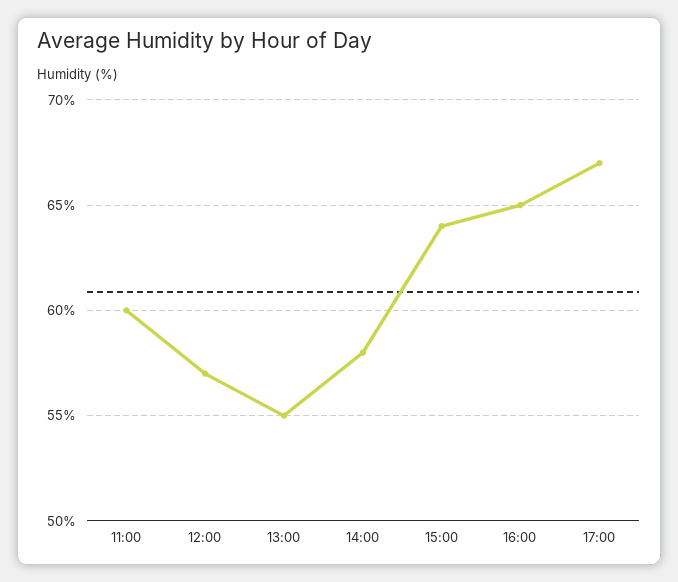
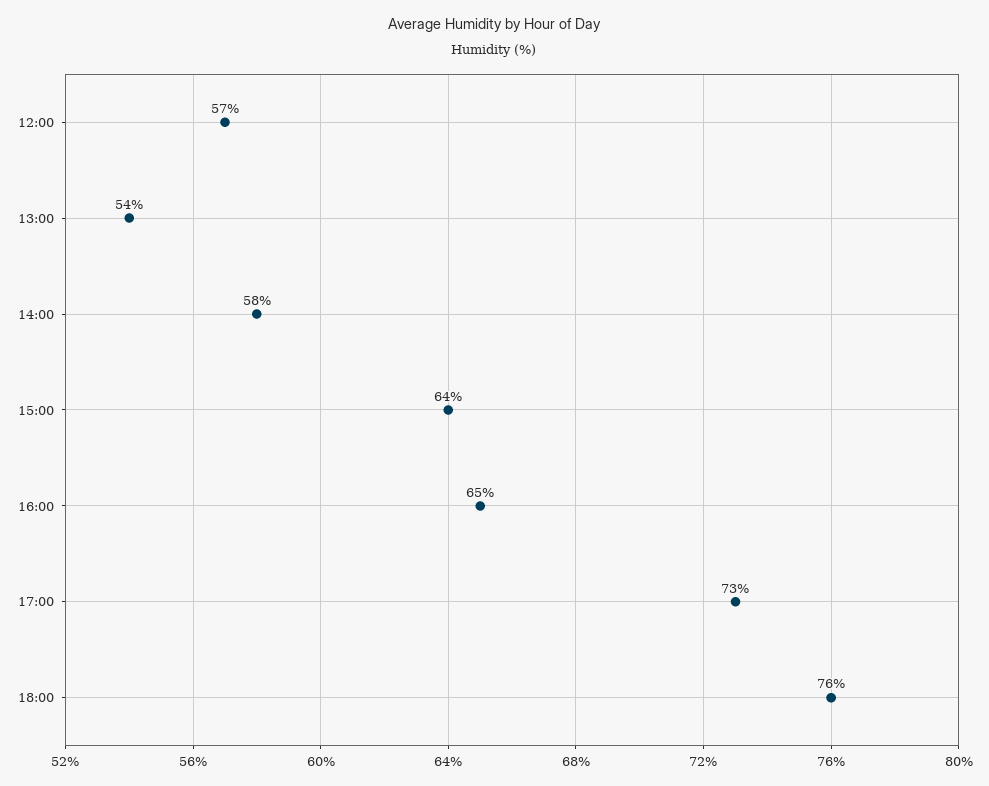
11:00: 60 -> none
13:00: 55 -> 54
17:00: 67 -> 73
18:00: none -> 76

